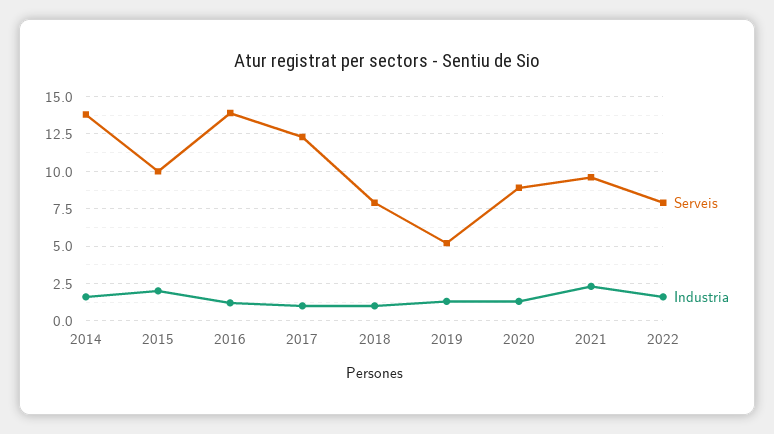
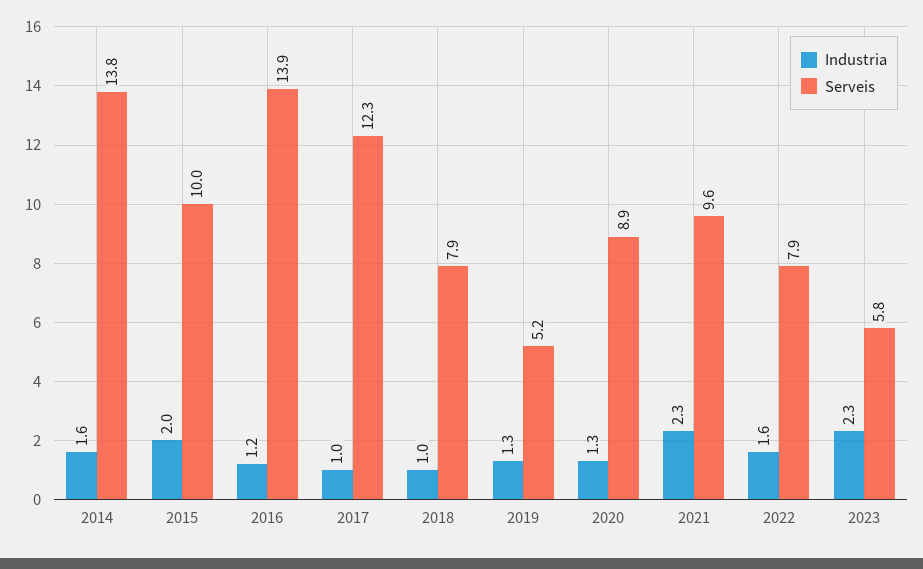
Industria, 2023: none -> 2.3
Serveis, 2023: none -> 5.8

